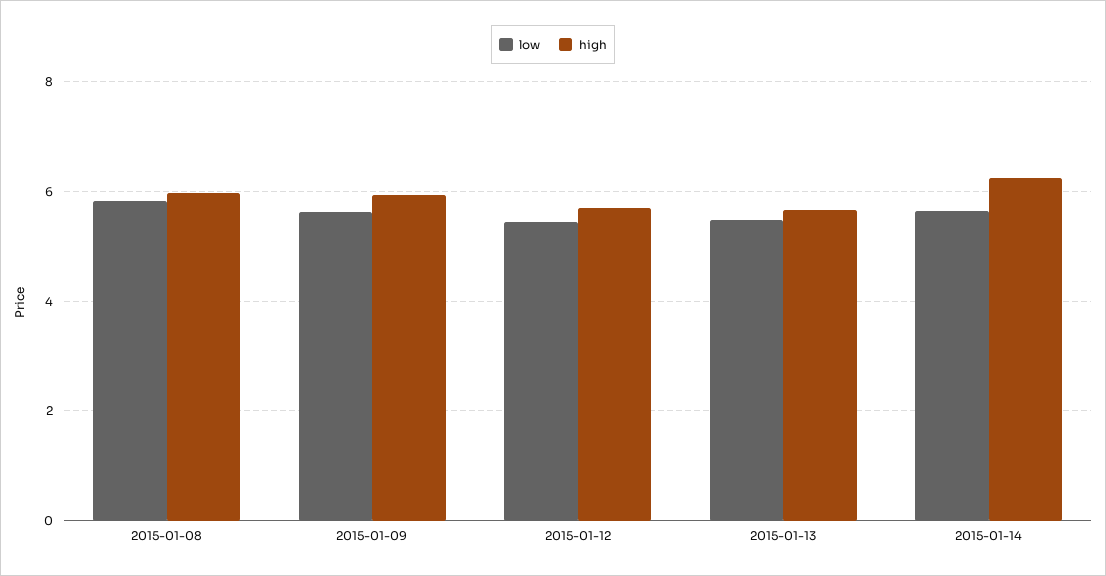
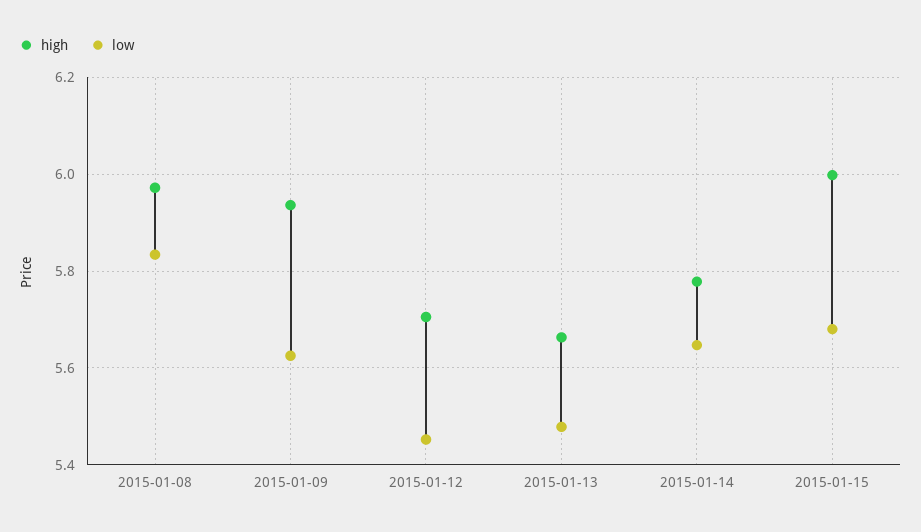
high, 2015-01-14: 6.2 -> 5.78
high, 2015-01-15: none -> 6
low, 2015-01-15: none -> 5.68

